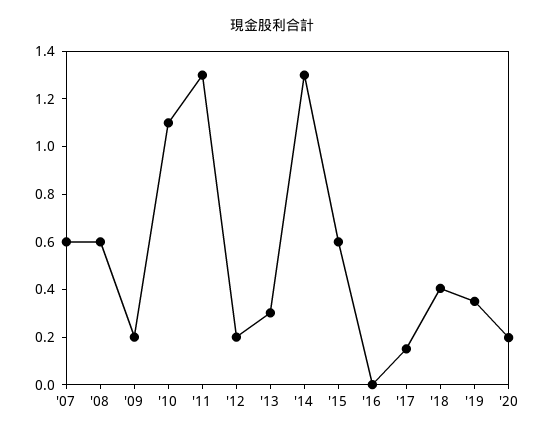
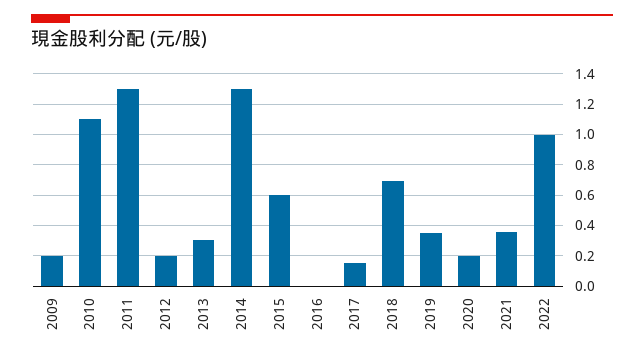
'07: 0.6 -> none
'08: 0.6 -> none
'18: 0.4 -> 0.7
2021: none -> 0.35
2022: none -> 1

